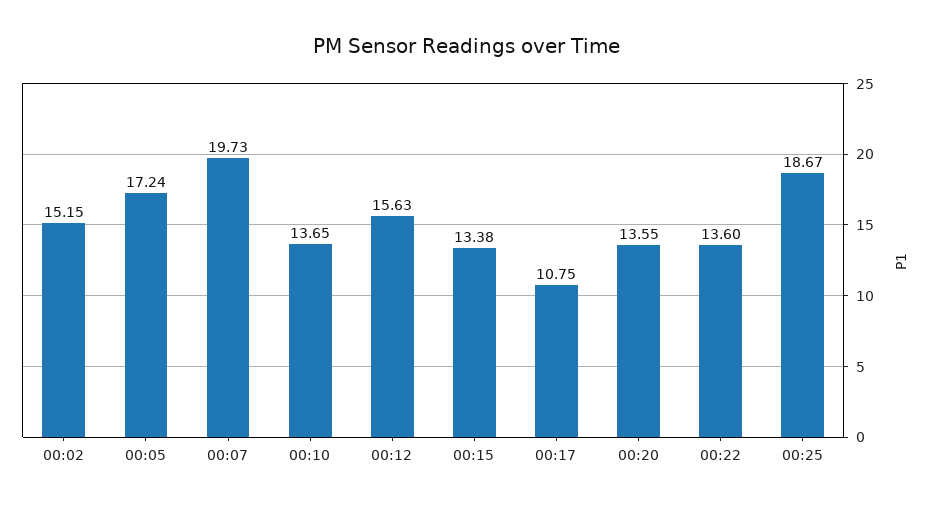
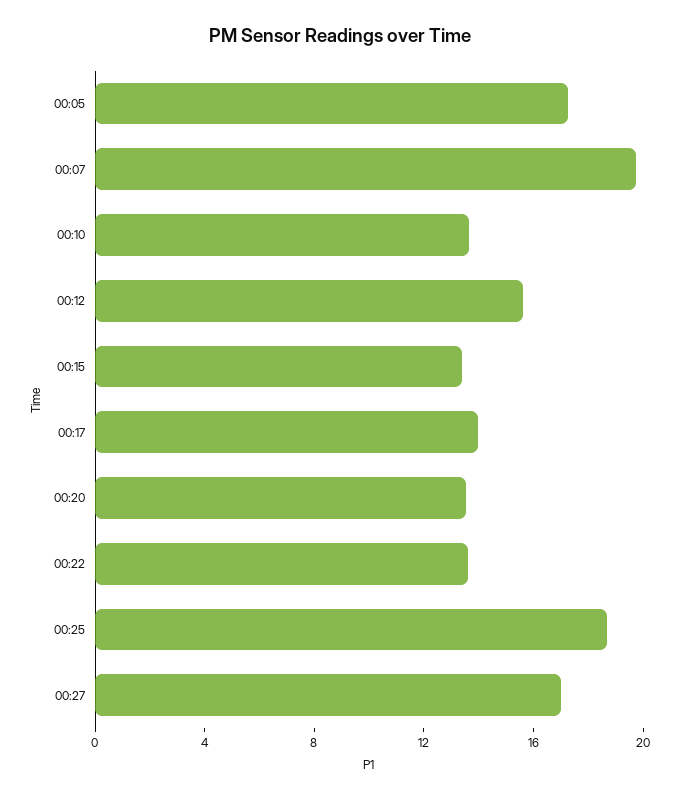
00:02: 15.15 -> none
00:17: 10.75 -> 14
00:27: none -> 17

